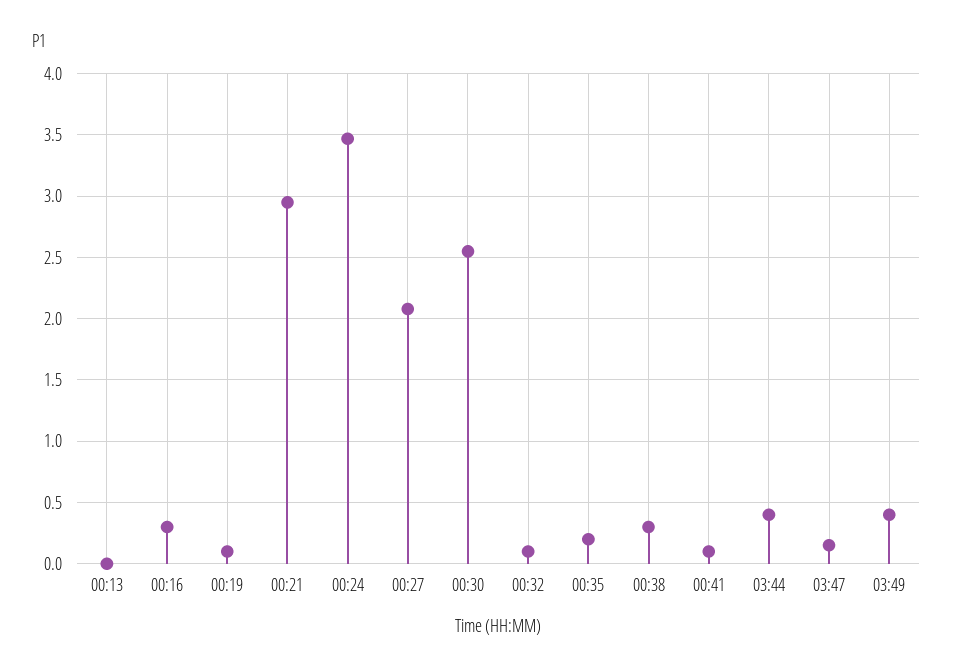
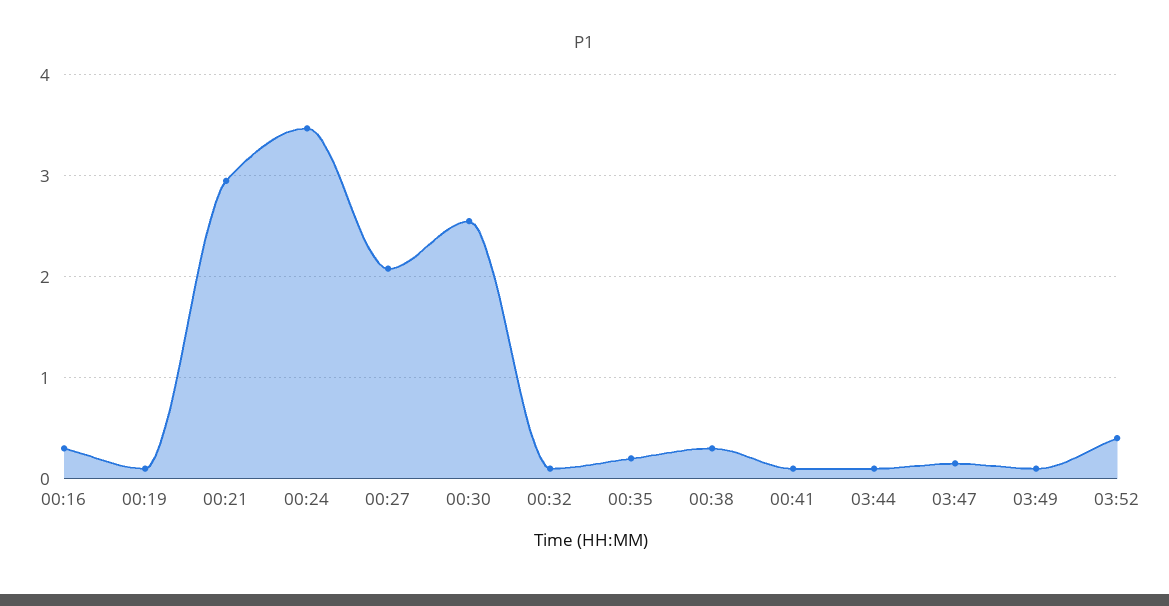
00:13: 0 -> none
03:44: 0.4 -> 0.1
03:49: 0.4 -> 0.1
03:52: none -> 0.4

